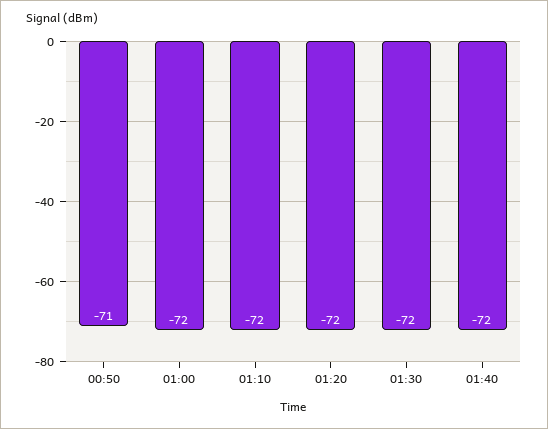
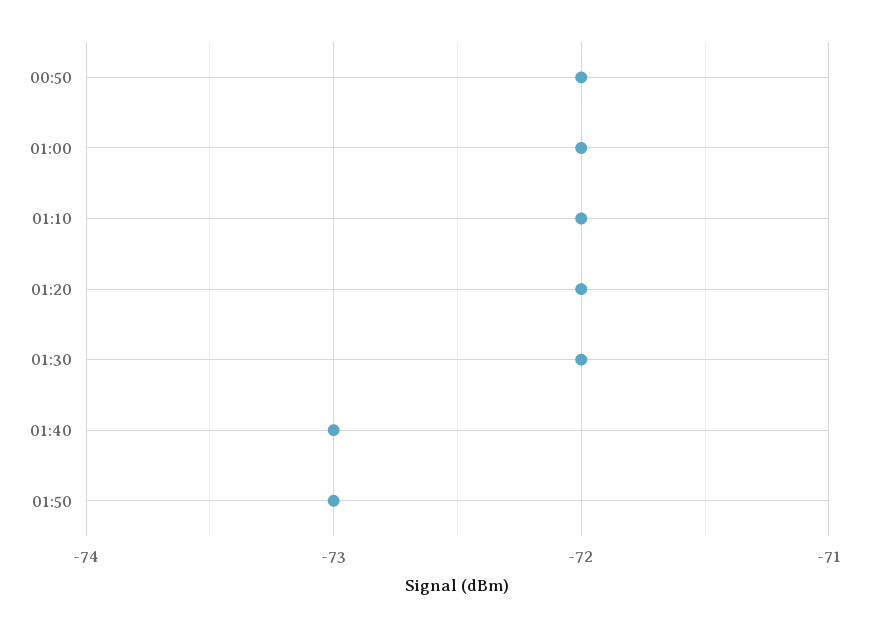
00:50: -71 -> -72
01:40: -72 -> -73
01:50: none -> -73

